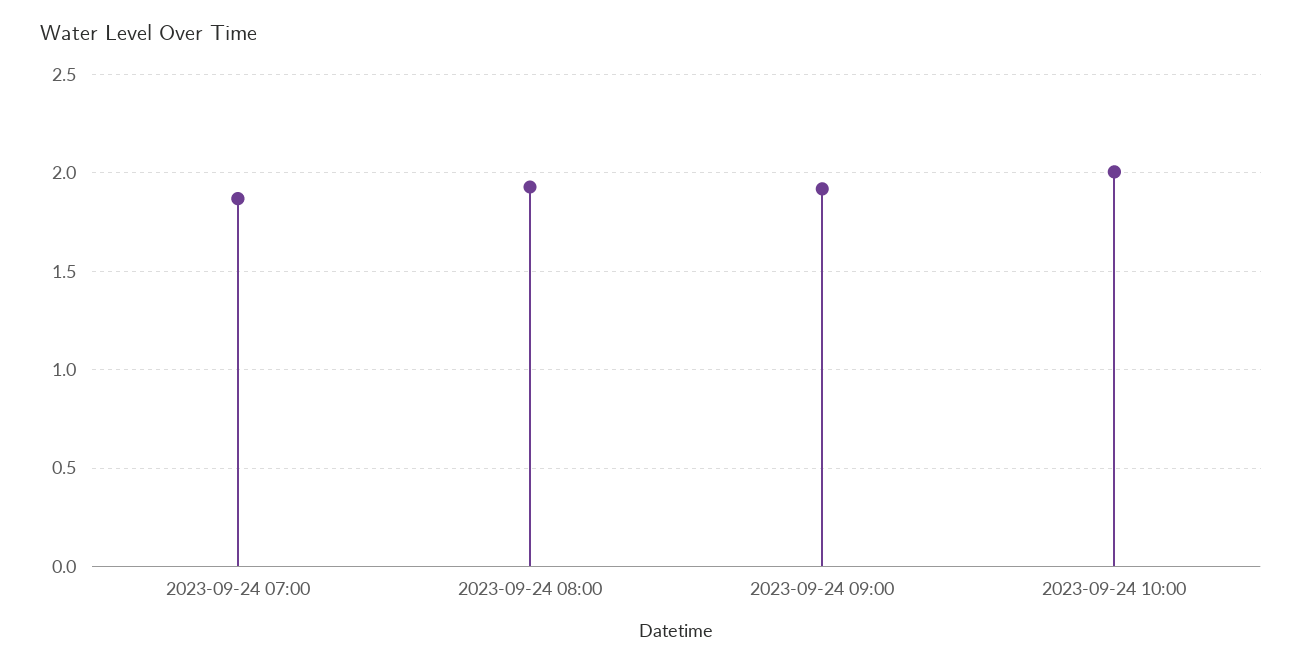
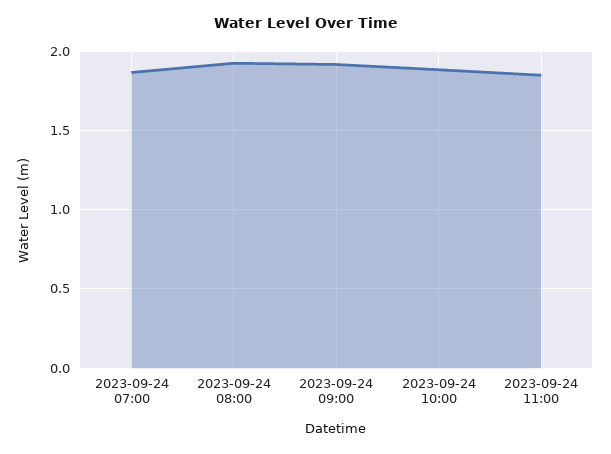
2023-09-24 10:00: 2 -> 1.9
2023-09-24 11:00: none -> 1.85

